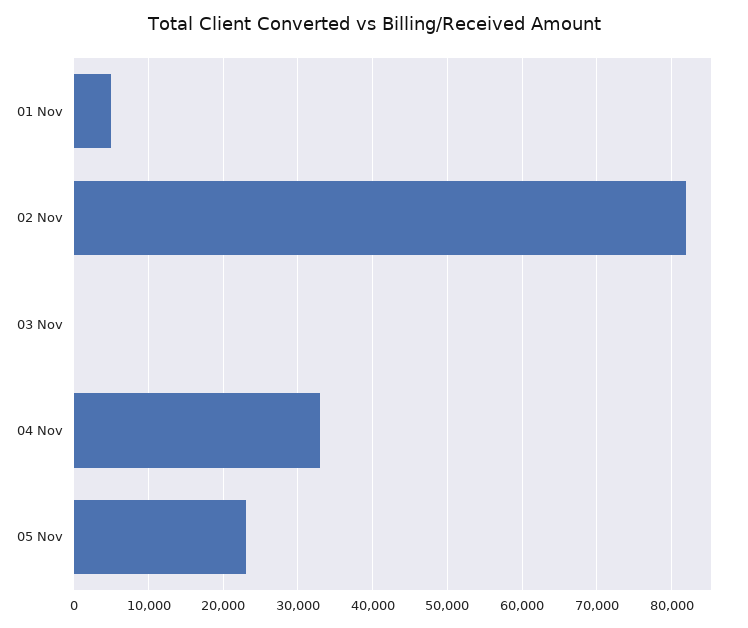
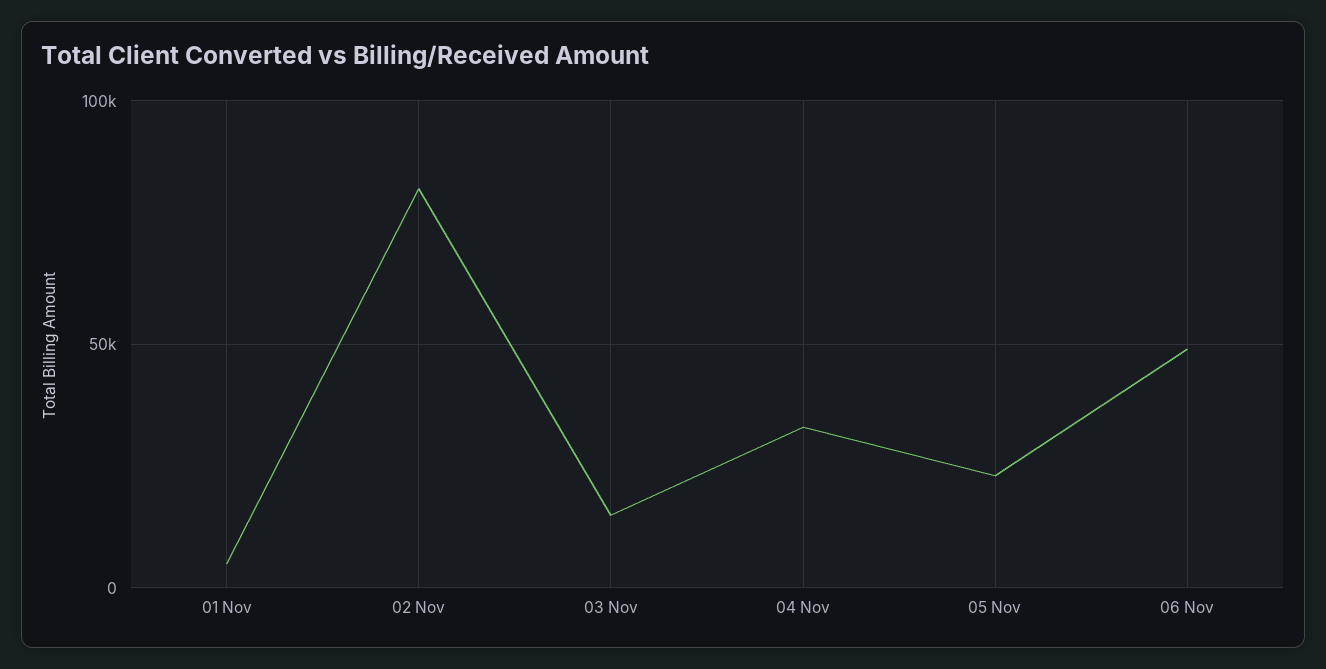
03 Nov: 0 -> 15000
06 Nov: none -> 50000

